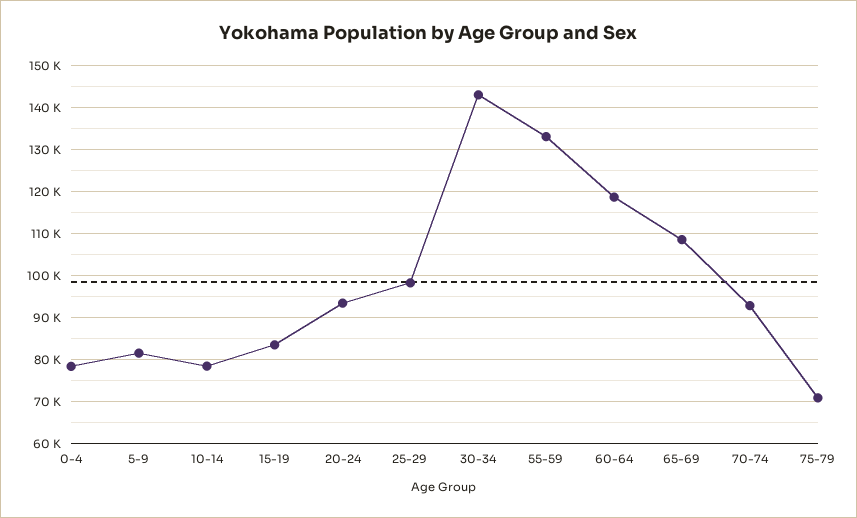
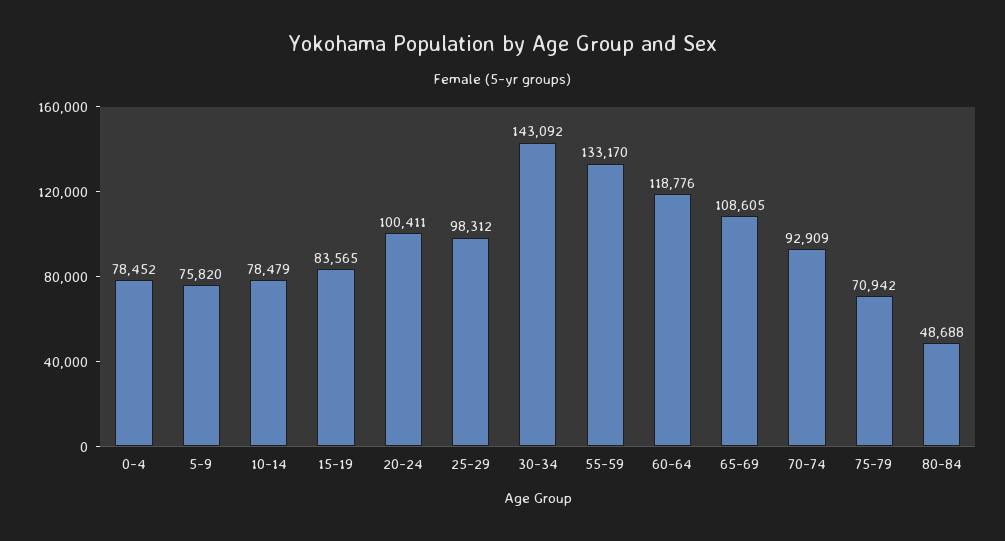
5-9: 82000 -> 75820
20-24: 94000 -> 100411
80-84: none -> 48688

